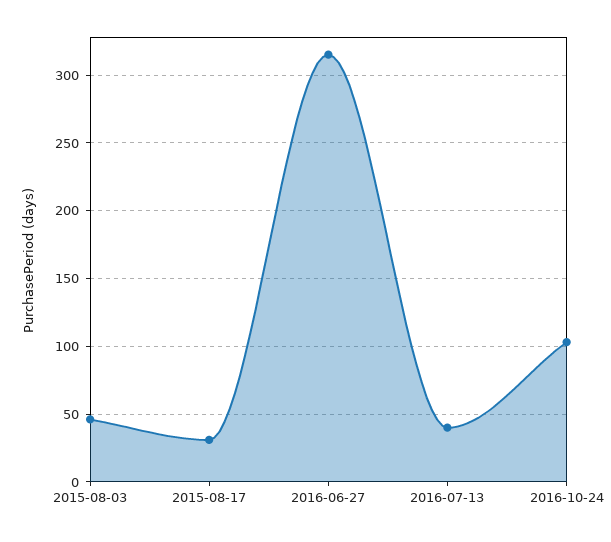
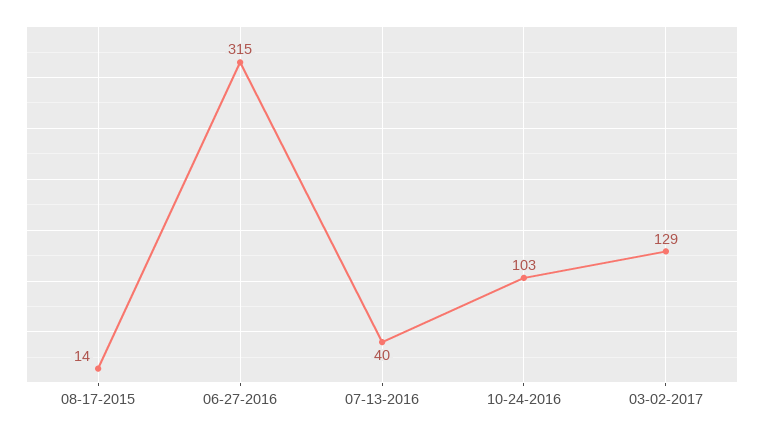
2015-08-03: 45 -> none
2015-08-17: 30 -> 14
03-02-2017: none -> 129

